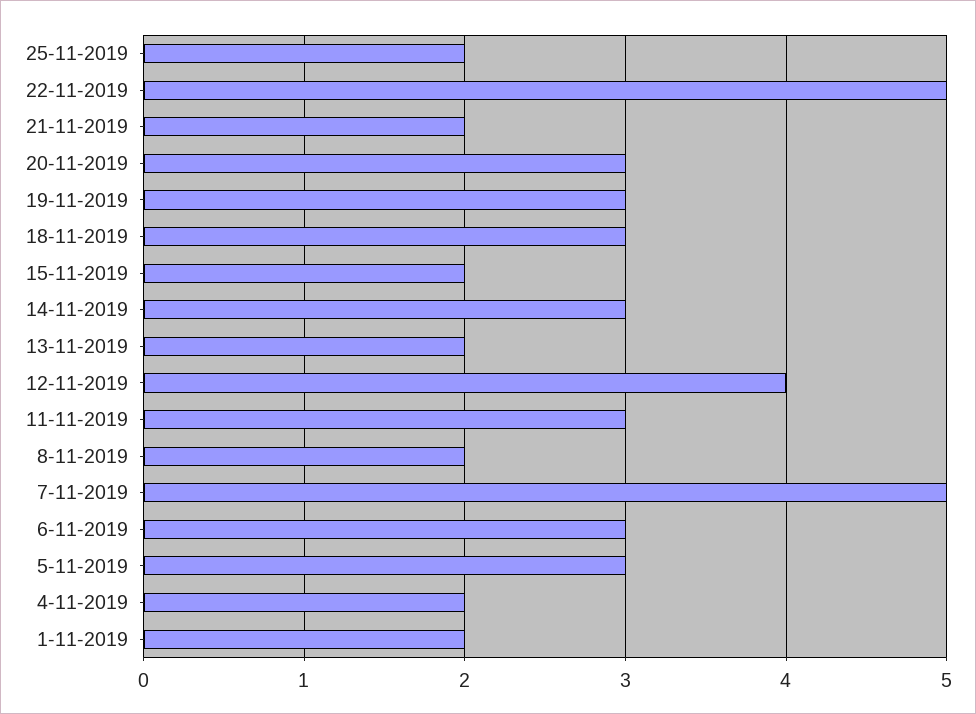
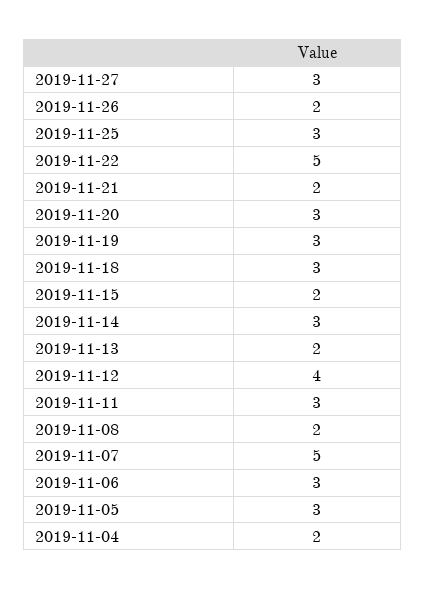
25-11-2019: 2 -> 3
1-11-2019: 2 -> none
2019-11-27: none -> 3
2019-11-26: none -> 2

